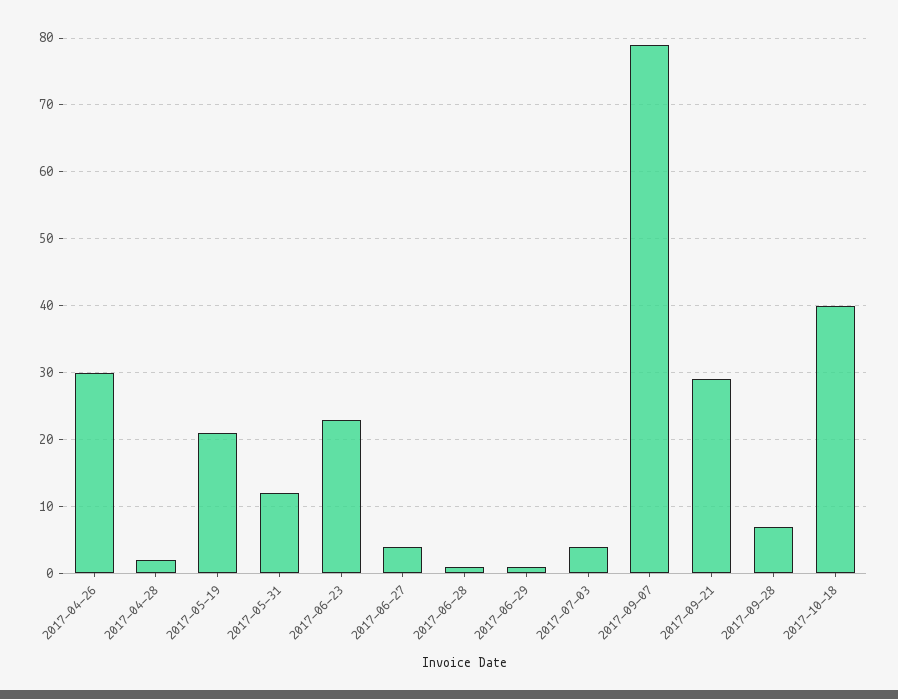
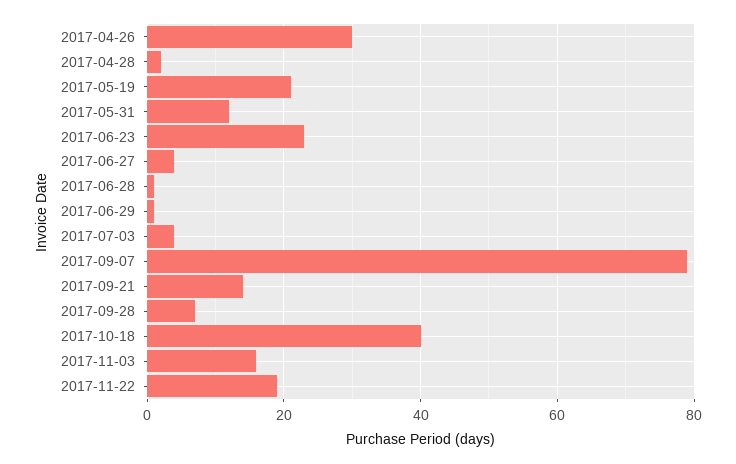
2017-09-21: 29 -> 15
2017-11-03: none -> 15
2017-11-22: none -> 20

